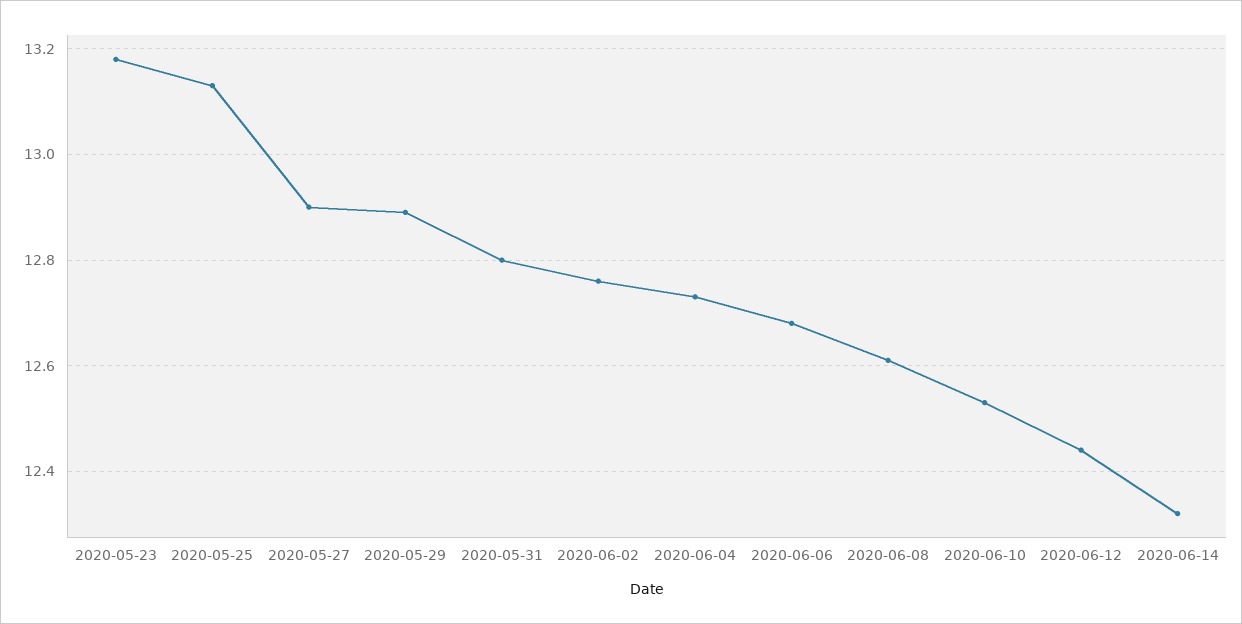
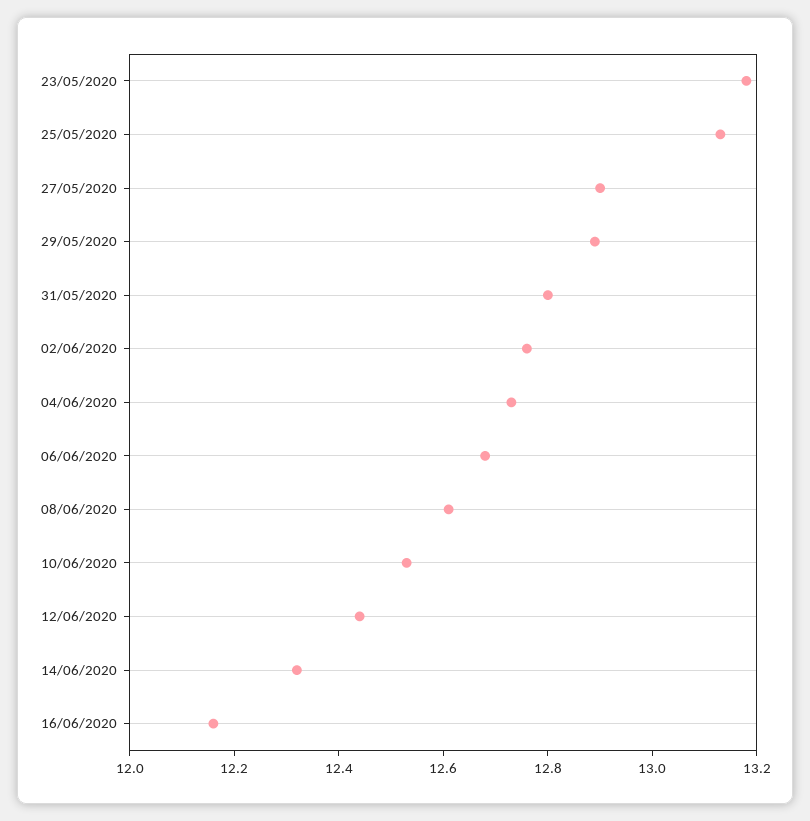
16/06/2020: none -> 12.15

